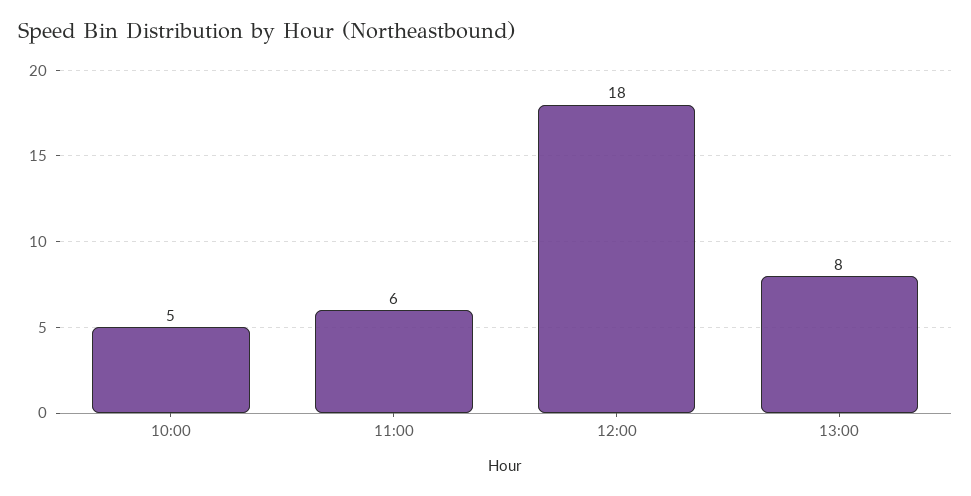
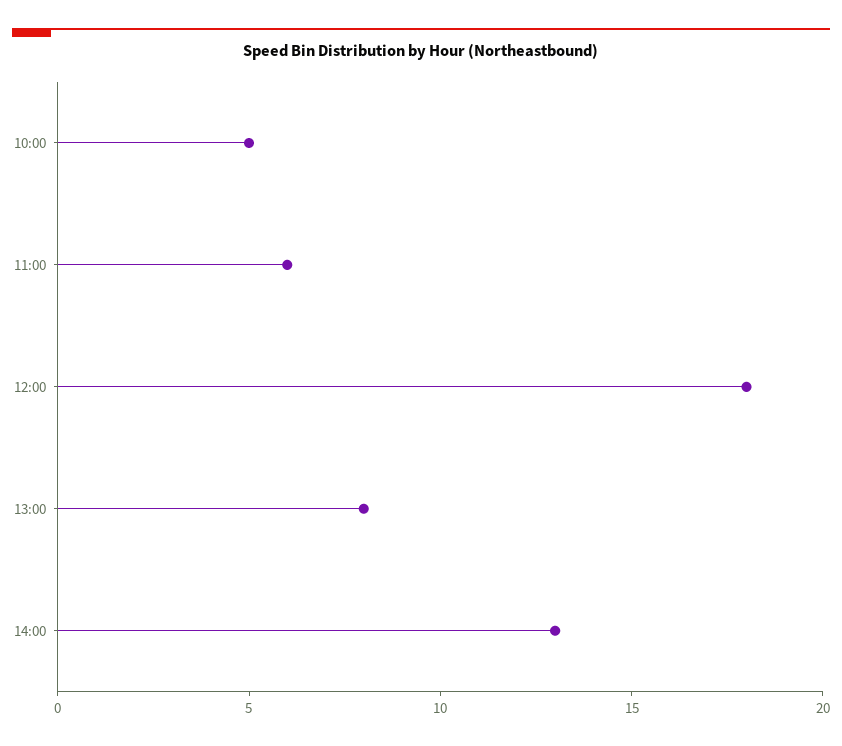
14:00: none -> 13

